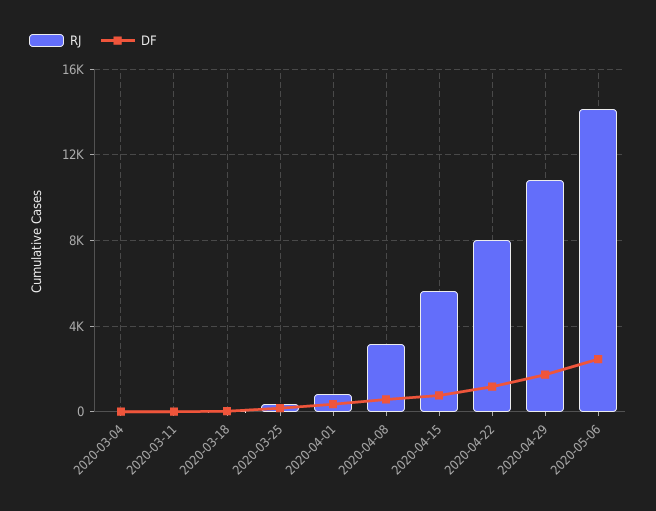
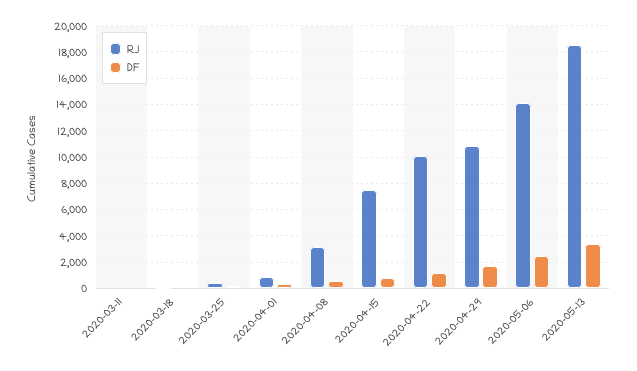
RJ, 2020-03-04: 0 -> none
DF, 2020-03-04: 0 -> none
RJ, 2020-04-15: 5500 -> 7500
RJ, 2020-04-22: 8000 -> 10000
RJ, 2020-05-13: none -> 18500
DF, 2020-05-13: none -> 3500

